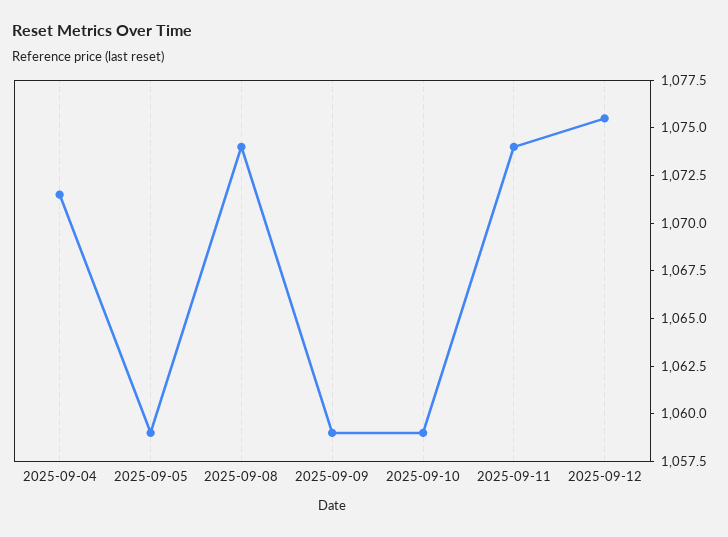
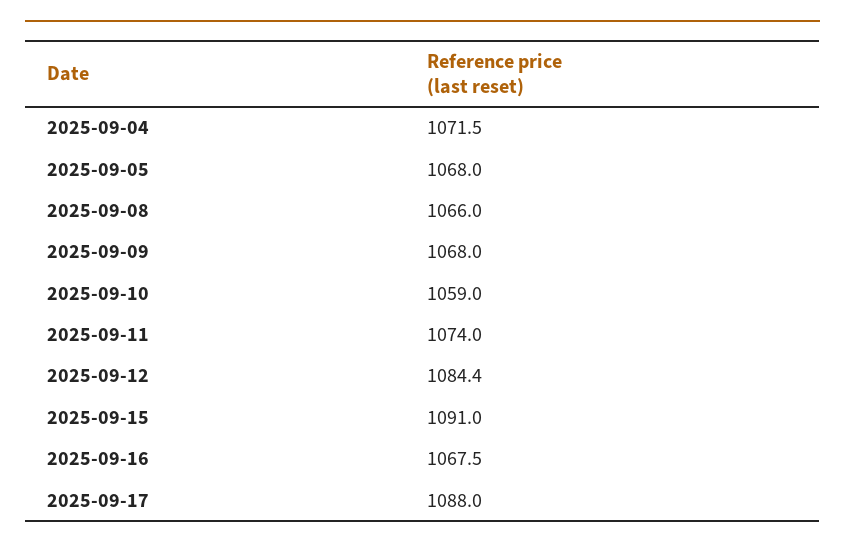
2025-09-05: 1059 -> 1068
2025-09-08: 1074 -> 1066
2025-09-09: 1059 -> 1068
2025-09-12: 1075.5 -> 1084.4
2025-09-15: none -> 1091
2025-09-16: none -> 1067.5
2025-09-17: none -> 1088

